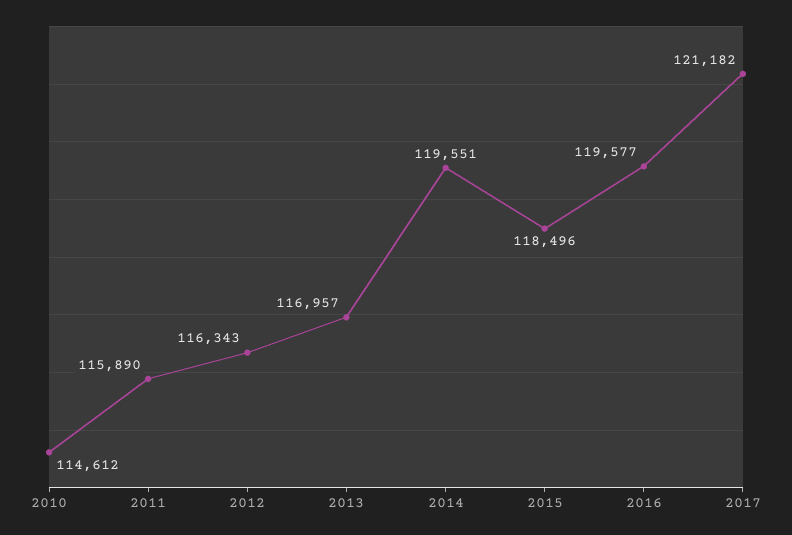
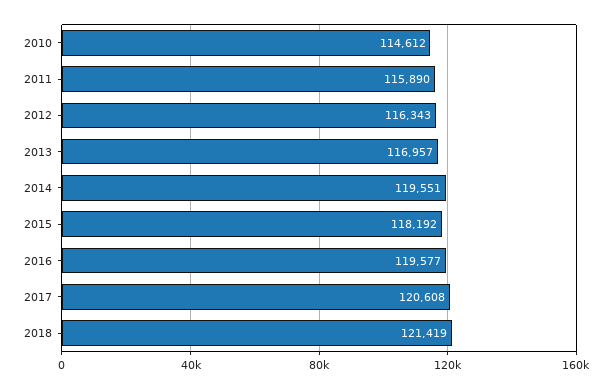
2015: 118496 -> 118192
2017: 121182 -> 120608
2018: none -> 121419

